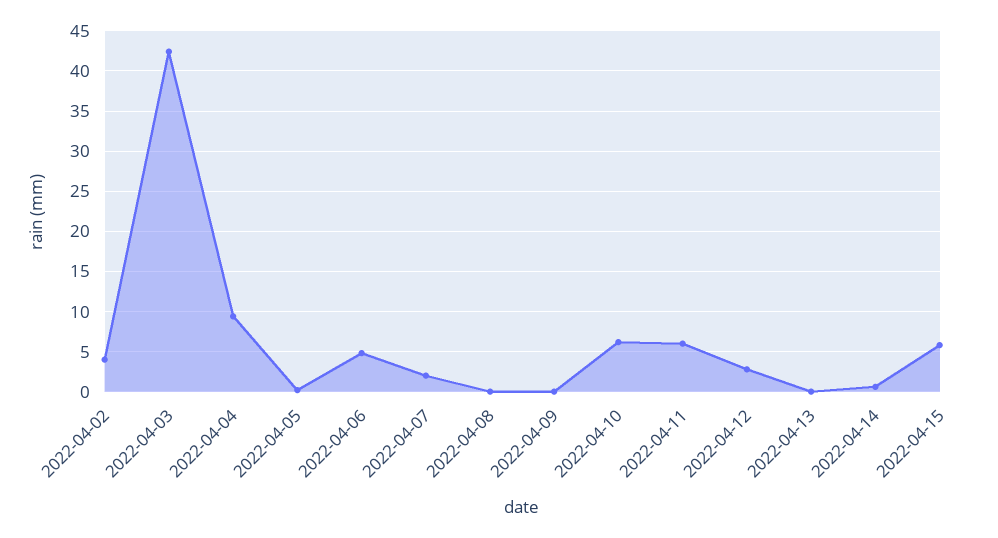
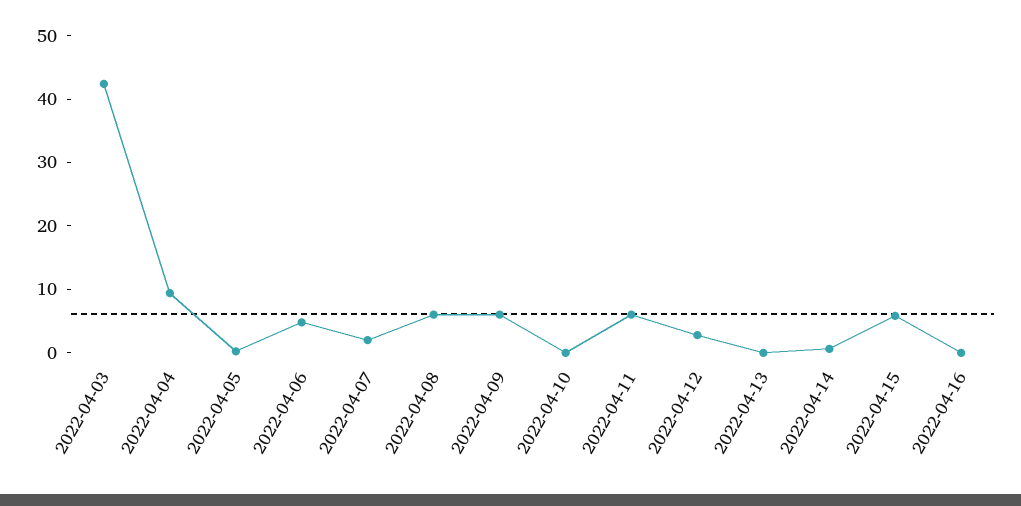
2022-04-02: 4 -> none
2022-04-08: 0 -> 6
2022-04-09: 0 -> 6
2022-04-10: 6 -> 0
2022-04-16: none -> 0

